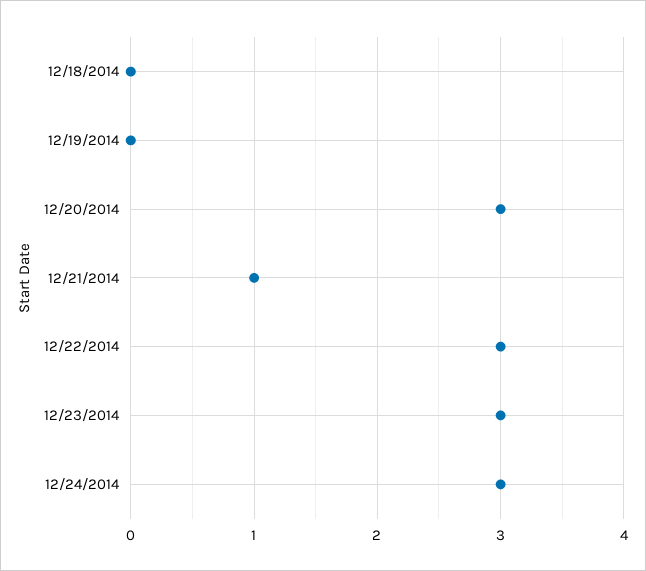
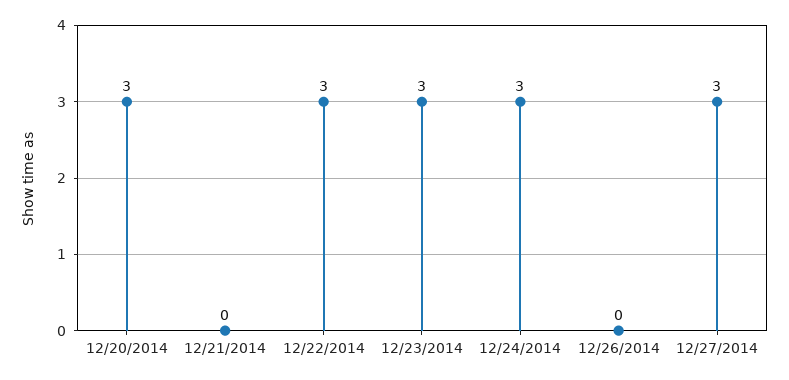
12/18/2014: 0 -> none
12/19/2014: 0 -> none
12/21/2014: 1 -> 0
12/26/2014: none -> 0
12/27/2014: none -> 3

